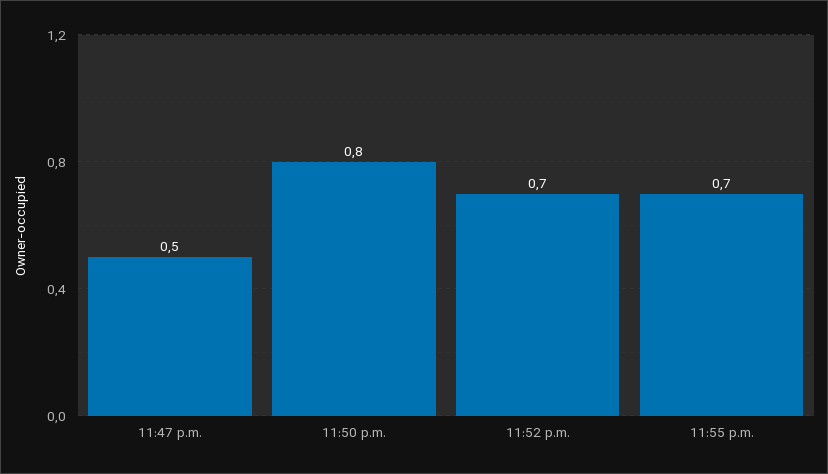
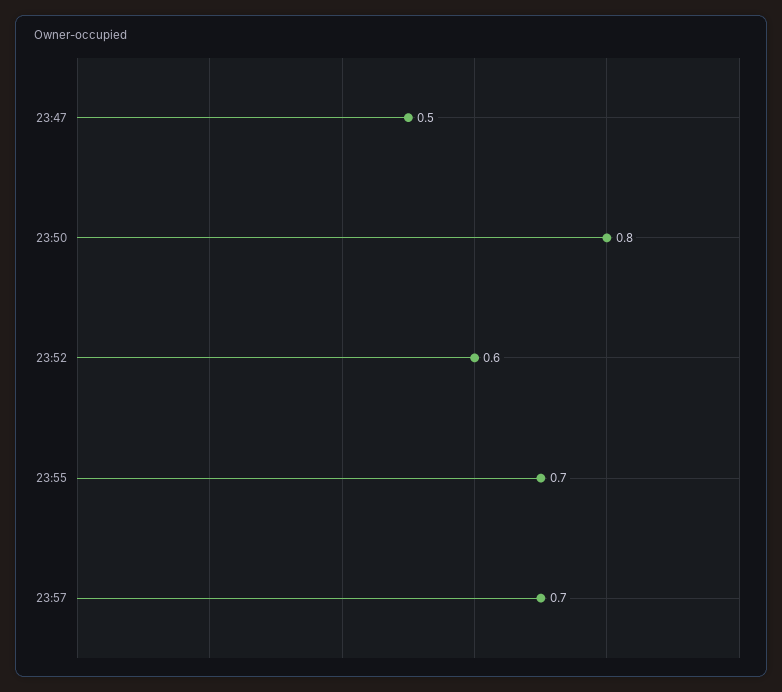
11:52 p.m.: 0.7 -> 0.6
23:57: none -> 0.7

